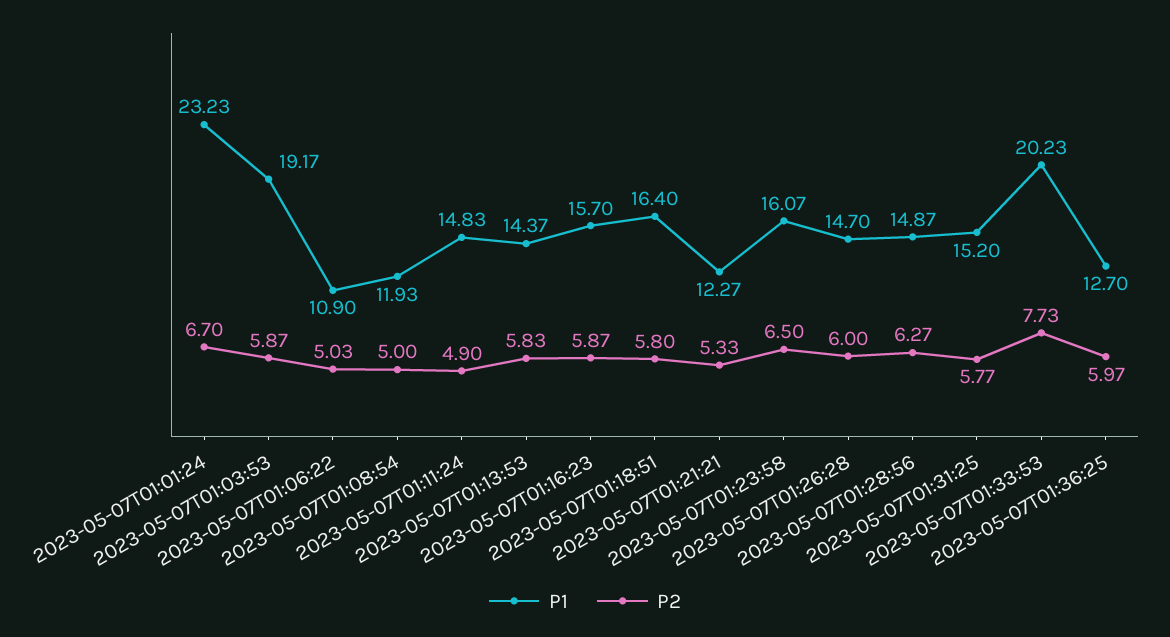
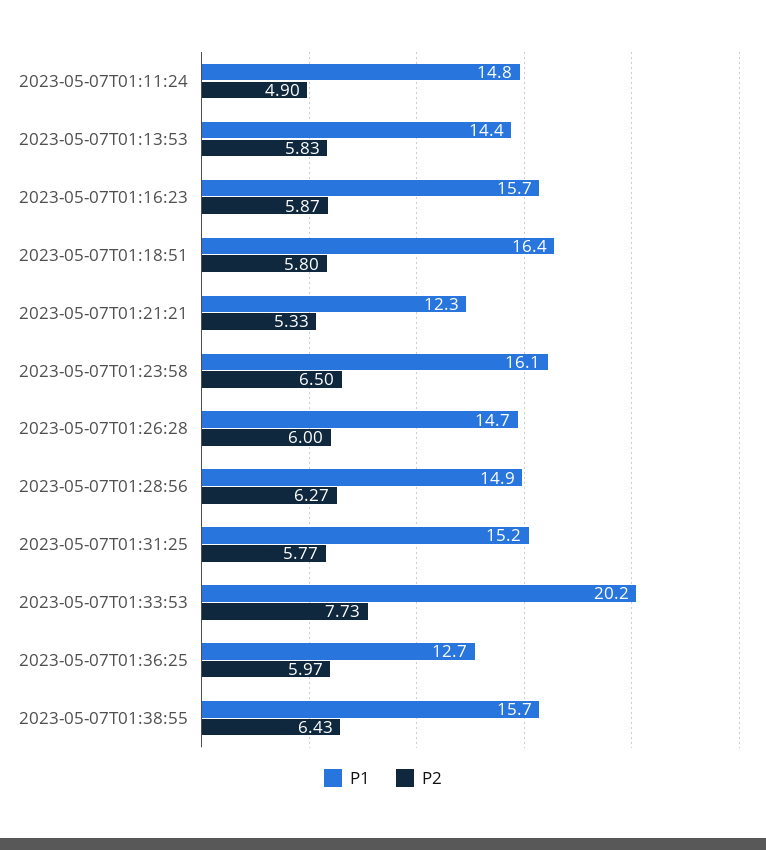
P1, 2023-05-07T01:01:24: 23.23 -> none
P2, 2023-05-07T01:01:24: 6.7 -> none
P1, 2023-05-07T01:03:53: 19.17 -> none
P2, 2023-05-07T01:03:53: 5.87 -> none
P1, 2023-05-07T01:06:22: 10.9 -> none
P2, 2023-05-07T01:06:22: 5.03 -> none
P1, 2023-05-07T01:08:54: 11.93 -> none
P2, 2023-05-07T01:08:54: 5 -> none
P1, 2023-05-07T01:38:55: none -> 15.7
P2, 2023-05-07T01:38:55: none -> 6.43

